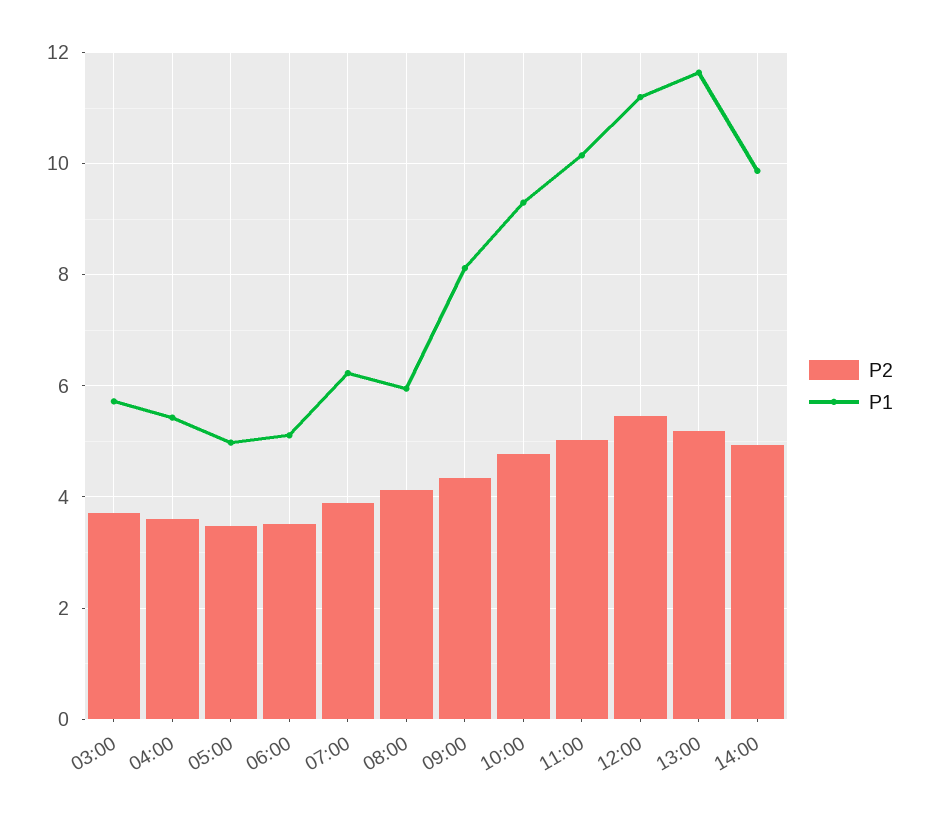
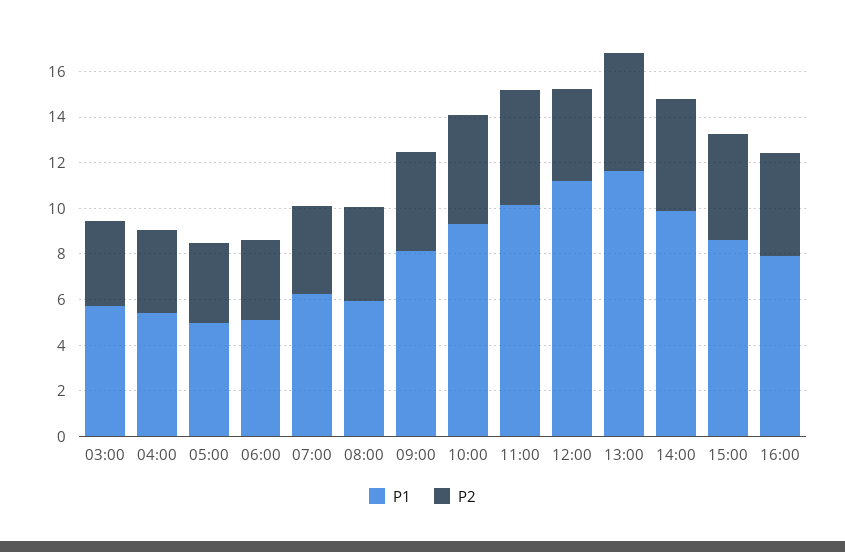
P2, 12:00: 5.4 -> 4
P1, 15:00: none -> 8.5
P2, 15:00: none -> 4.5
P1, 16:00: none -> 8
P2, 16:00: none -> 4.5

